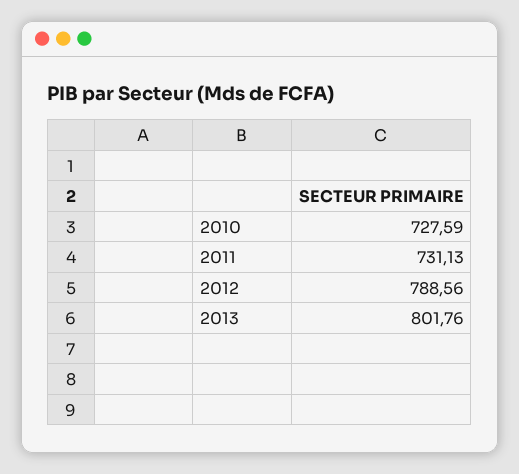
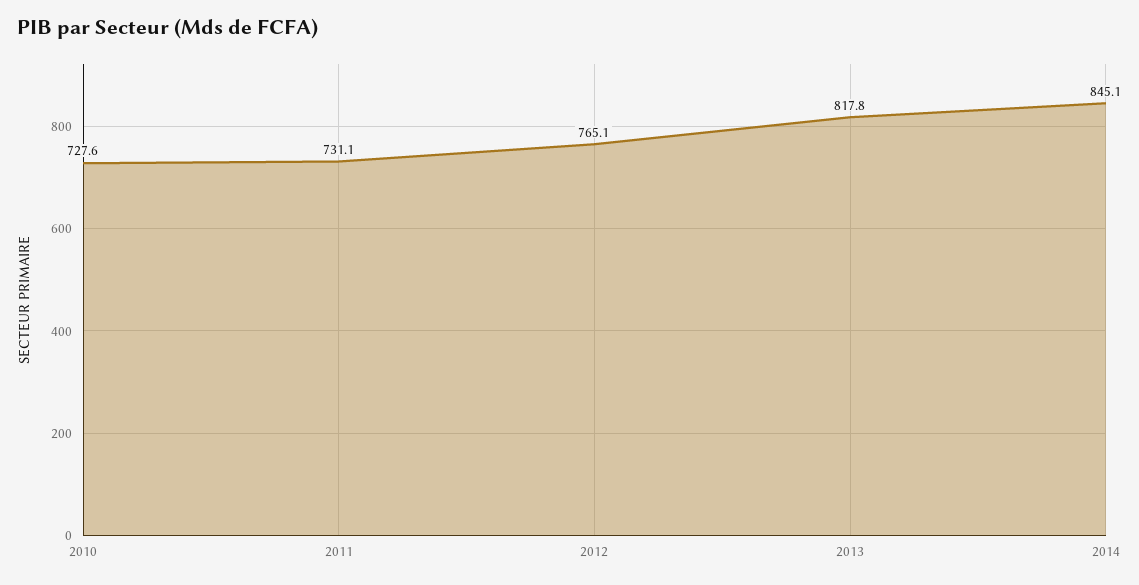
2012: 788.56 -> 765.1
2013: 801.76 -> 817.8
2014: none -> 845.1

